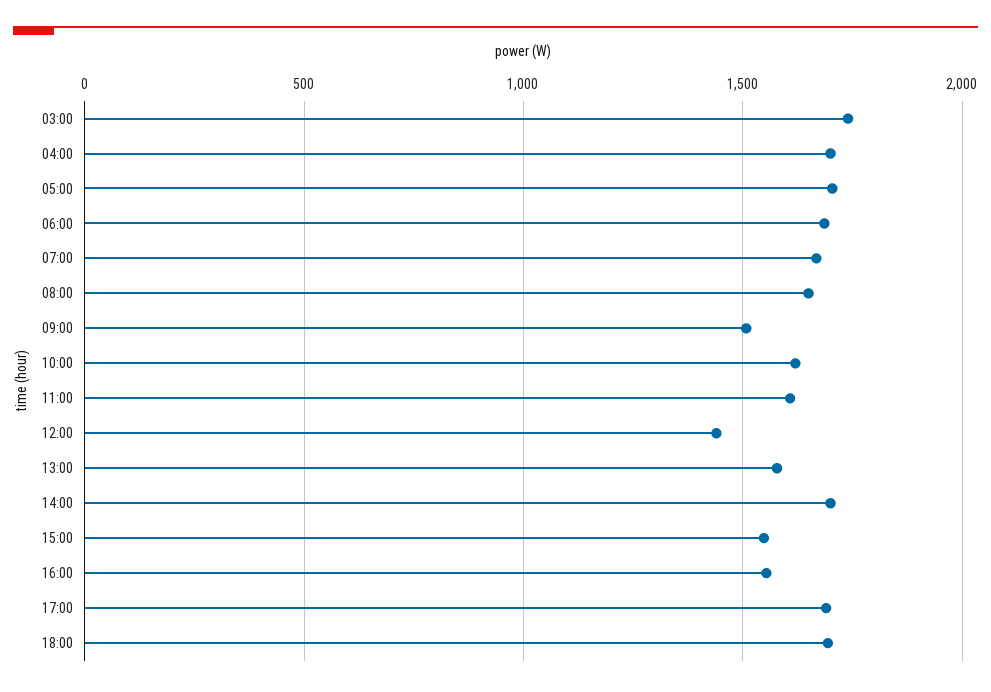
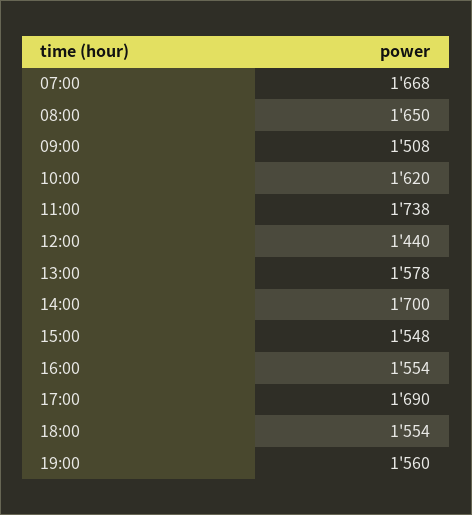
03:00: 1750 -> none
04:00: 1700 -> none
05:00: 1700 -> none
06:00: 1700 -> none
11:00: 1600 -> 1738
18:00: 1700 -> 1554
19:00: none -> 1560

